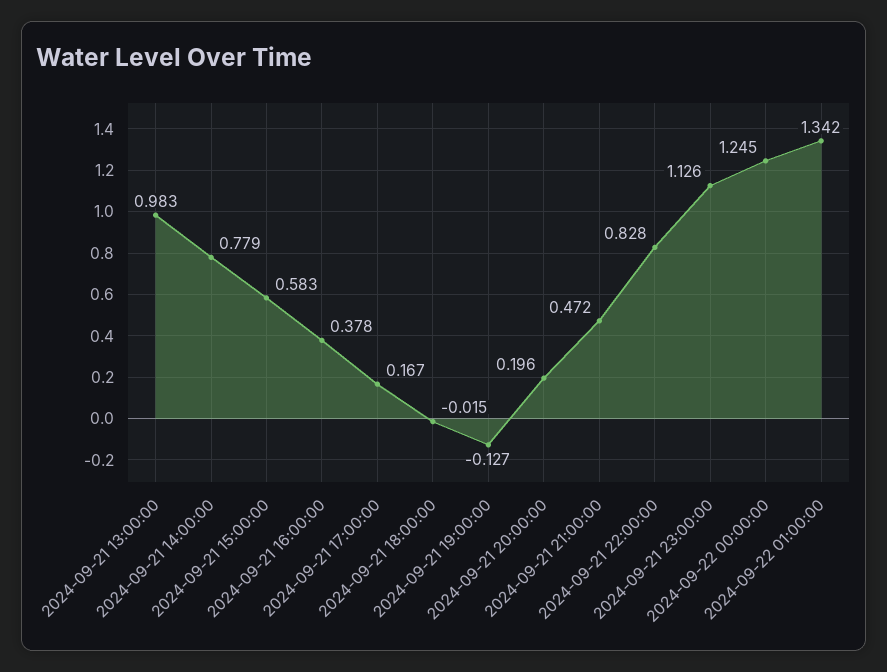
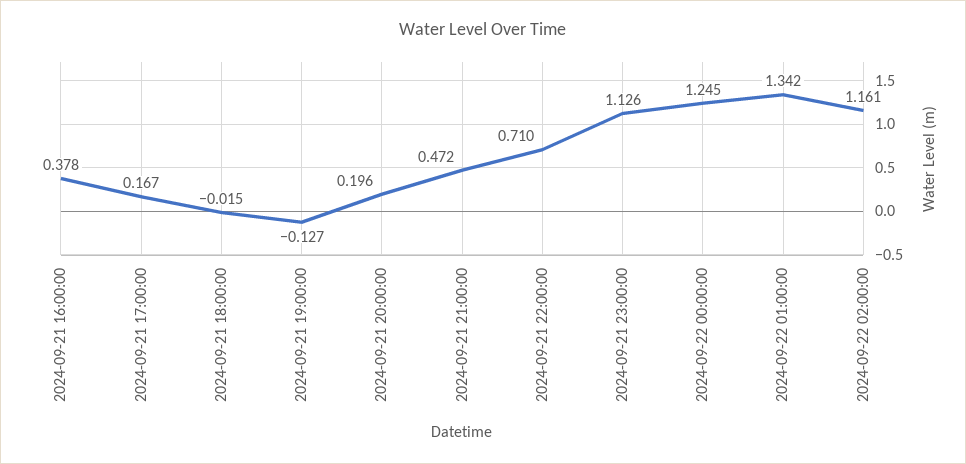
2024-09-21 13:00:00: 0.983 -> none
2024-09-21 14:00:00: 0.779 -> none
2024-09-21 15:00:00: 0.583 -> none
2024-09-21 22:00:00: 0.828 -> 0.71
2024-09-22 02:00:00: none -> 1.161

